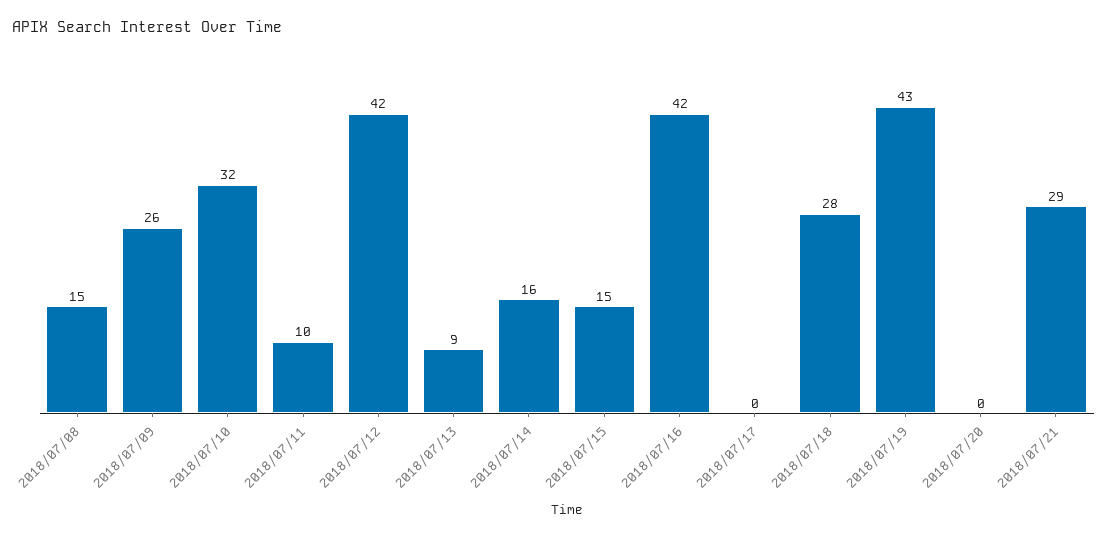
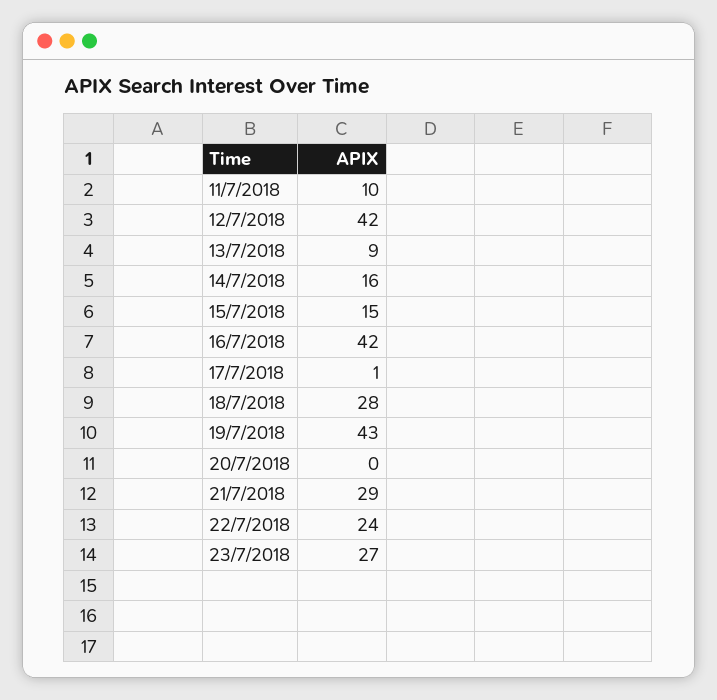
2018/07/08: 15 -> none
2018/07/09: 26 -> none
2018/07/10: 32 -> none
2018/07/17: 0 -> 1
22/7/2018: none -> 24
23/7/2018: none -> 27

